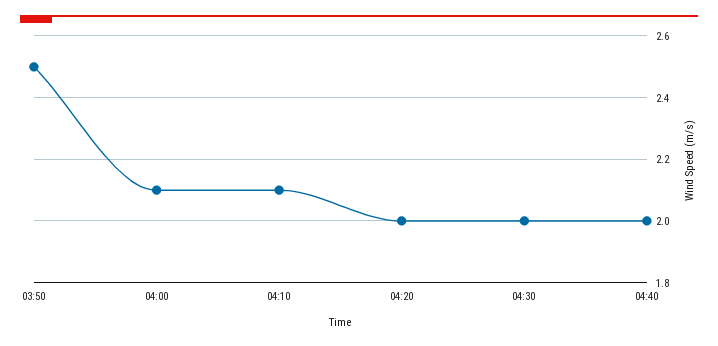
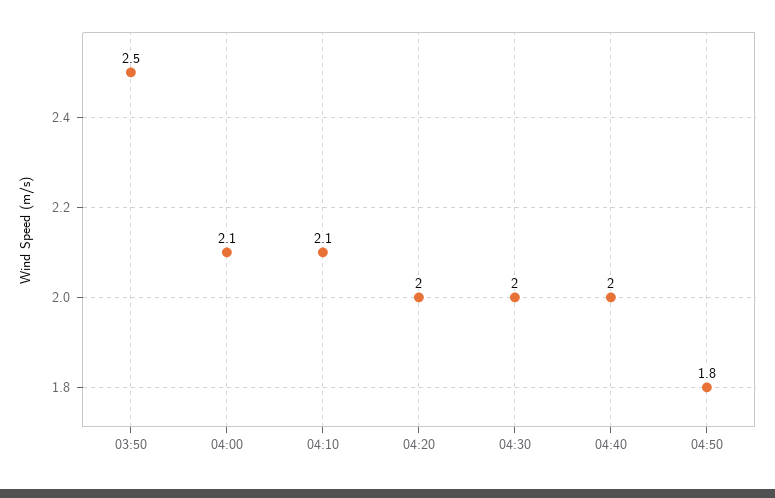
04:50: none -> 1.8

